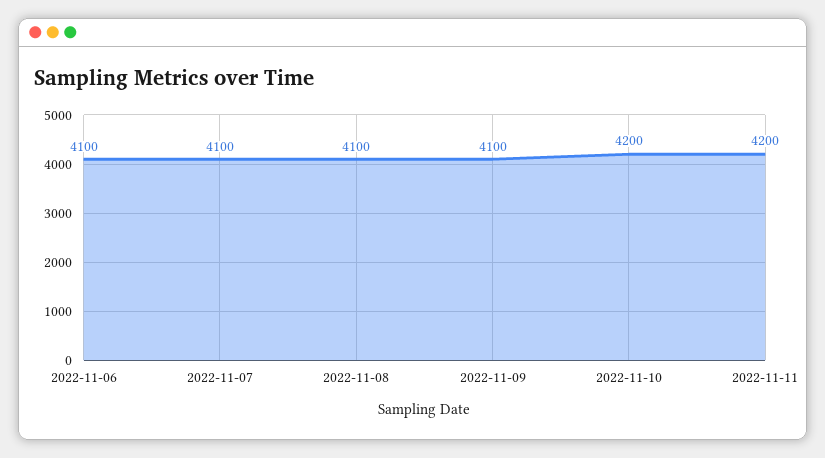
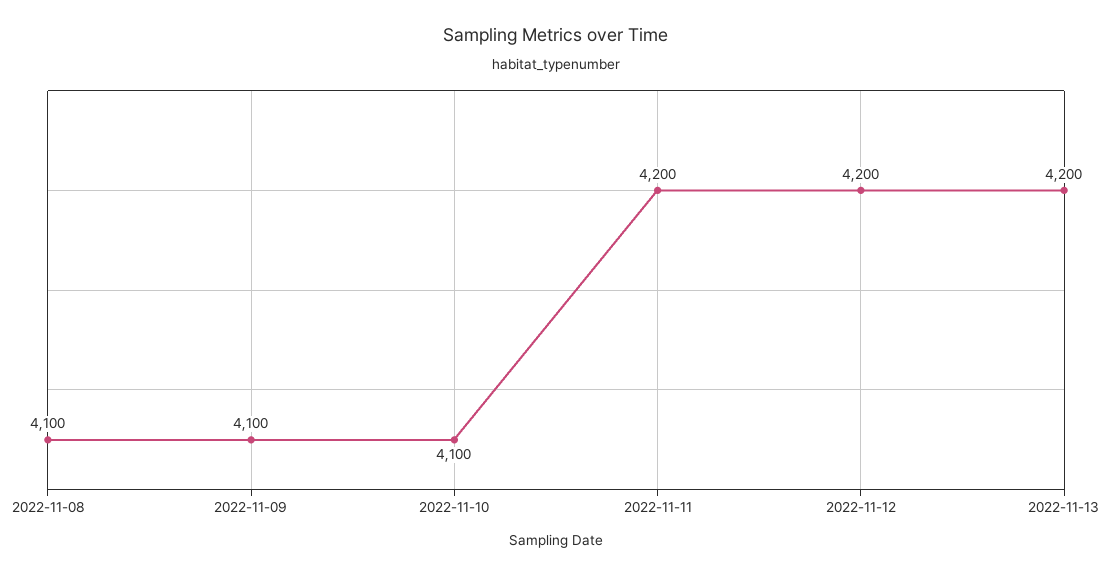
2022-11-06: 4100 -> none
2022-11-07: 4100 -> none
2022-11-10: 4200 -> 4100
2022-11-12: none -> 4200
2022-11-13: none -> 4200

